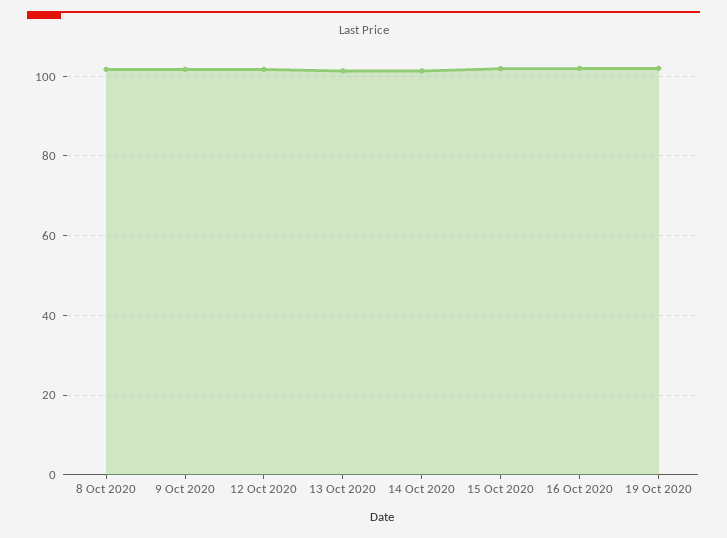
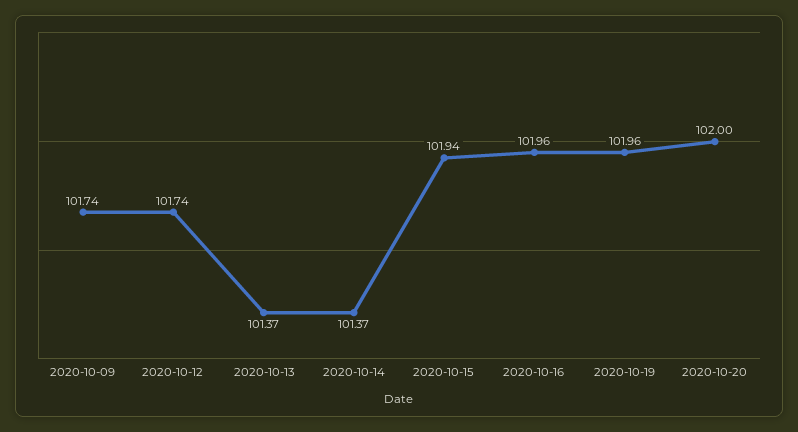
8 Oct 2020: 102 -> none
2020-10-20: none -> 102

